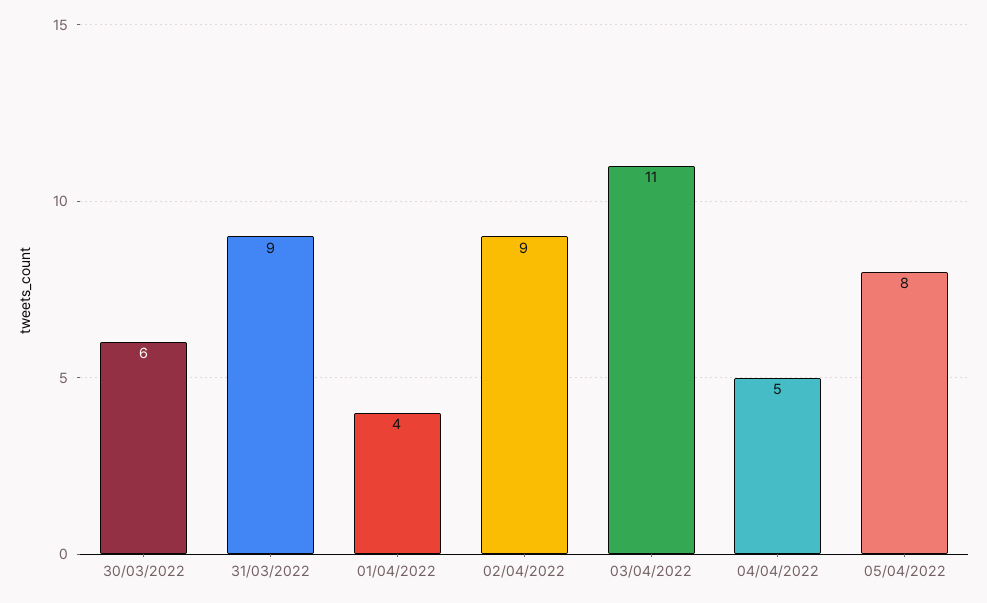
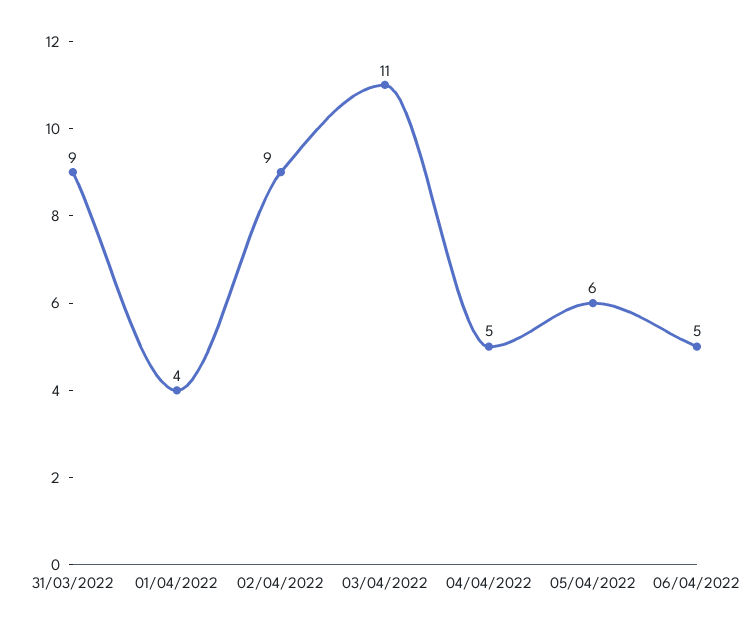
30/03/2022: 6 -> none
05/04/2022: 8 -> 6
06/04/2022: none -> 5

